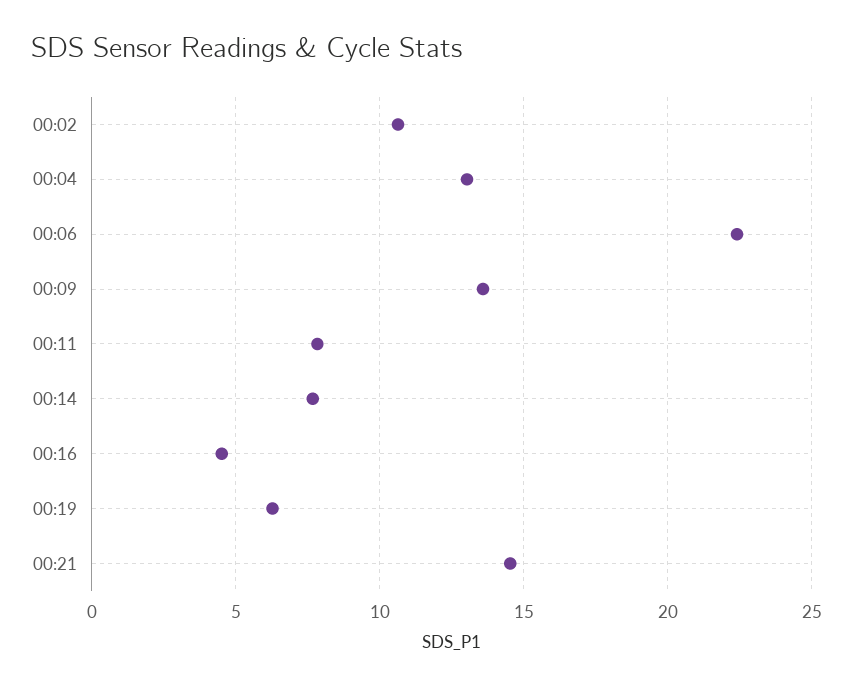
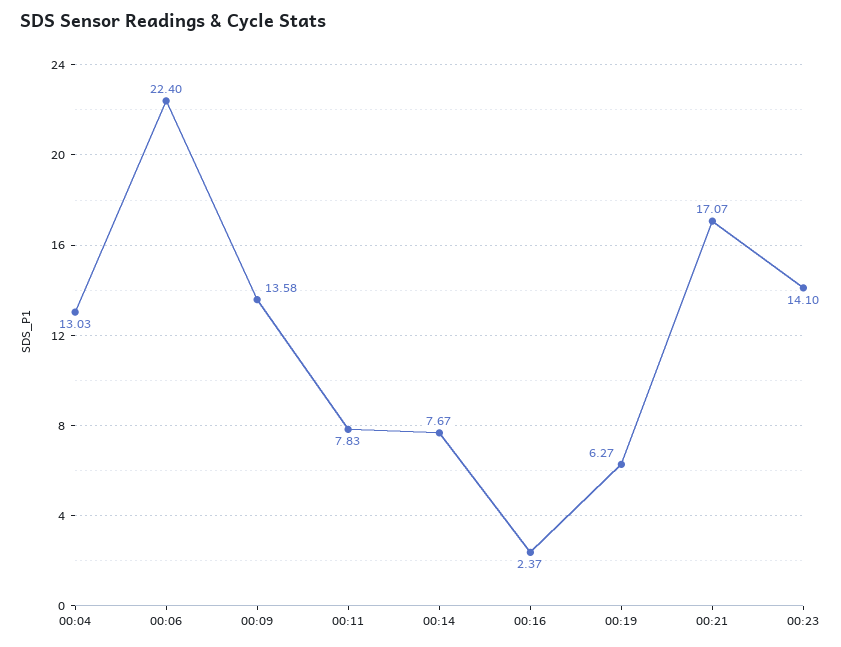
00:02: 10.5 -> none
00:16: 4.5 -> 2.37
00:21: 14.5 -> 17.07
00:23: none -> 14.1

